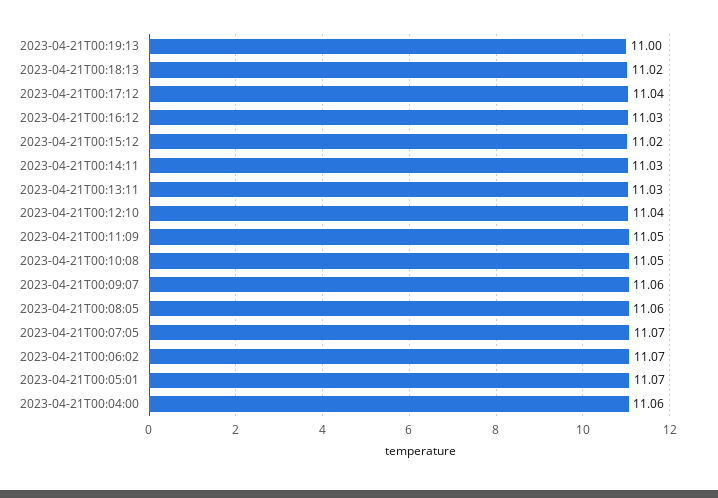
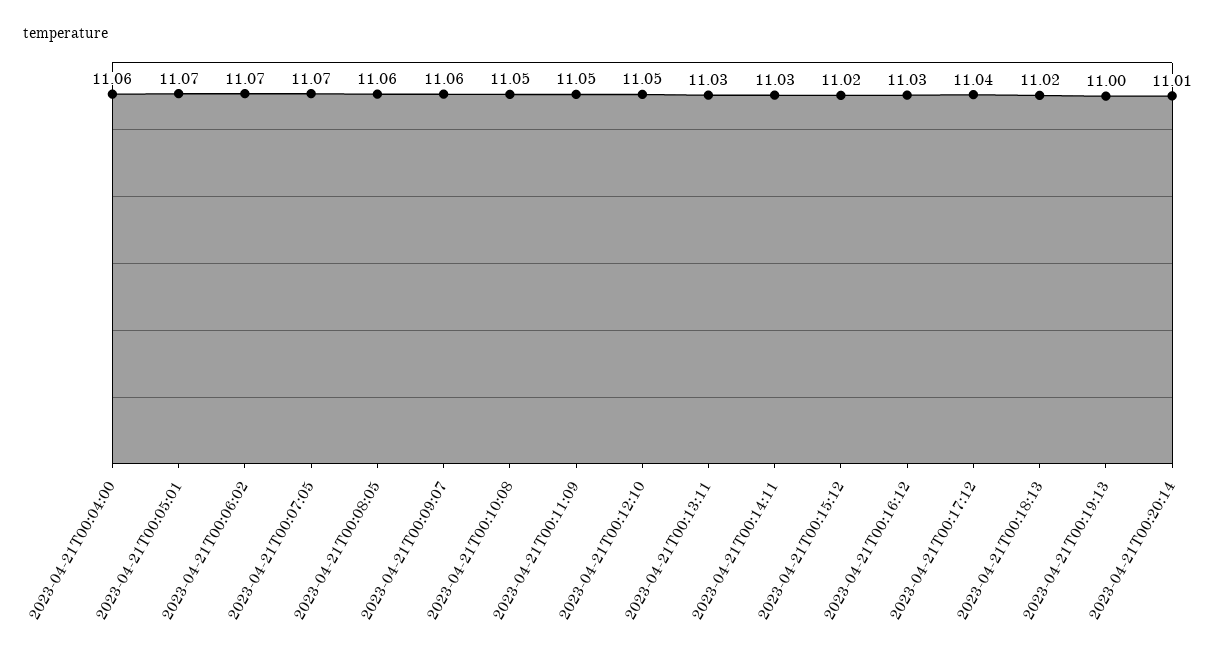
2023-04-21T00:12:10: 11.04 -> 11.05
2023-04-21T00:20:14: none -> 11.01

